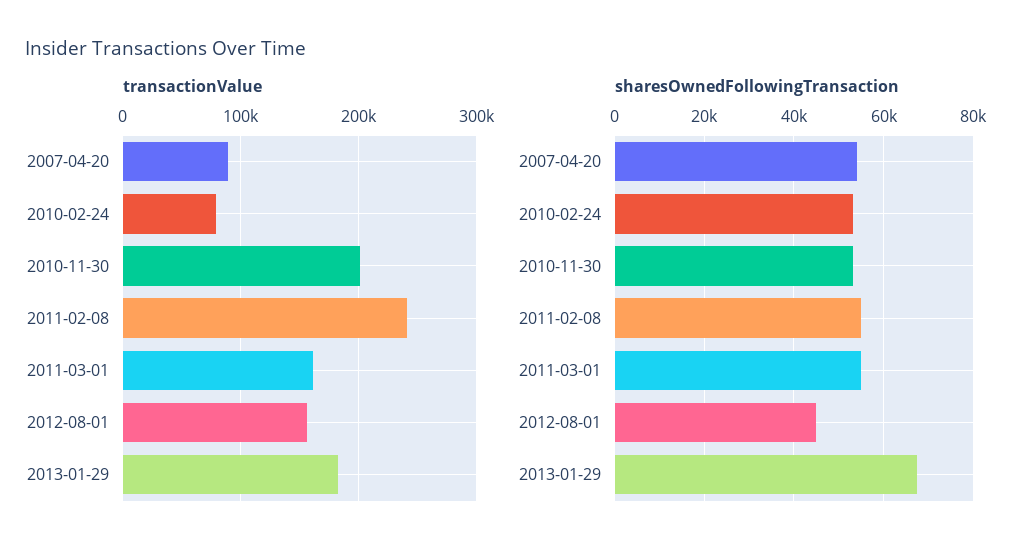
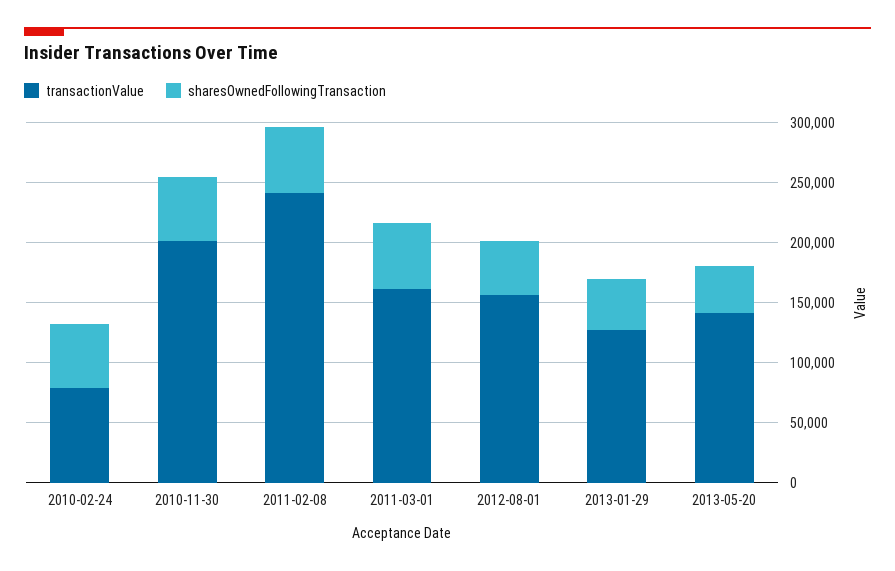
transactionValue, 2007-04-20: 90000 -> none
transactionValue, 2013-01-29: 180000 -> 130000
sharesOwnedFollowingTransaction, 2007-04-20: 54000 -> none
sharesOwnedFollowingTransaction, 2013-01-29: 68000 -> 40000
transactionValue, 2013-05-20: none -> 140000
sharesOwnedFollowingTransaction, 2013-05-20: none -> 40000

